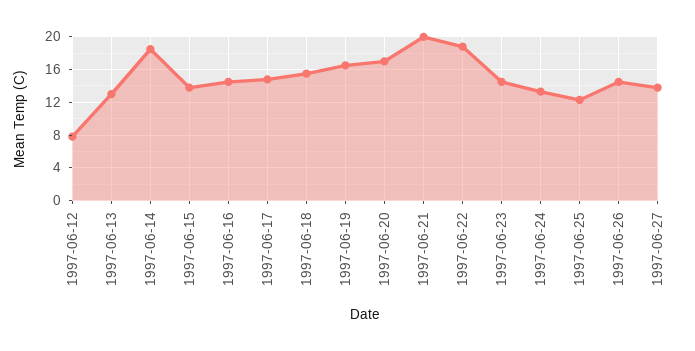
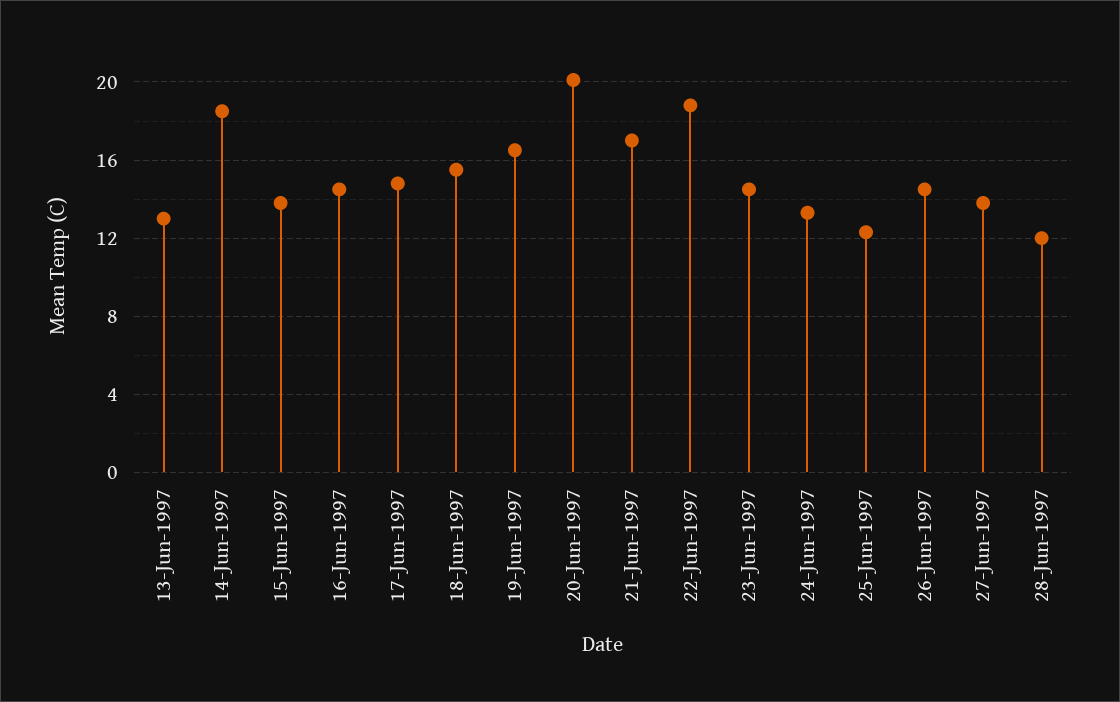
1997-06-12: 8 -> none
1997-06-20: 17 -> 20
1997-06-21: 20 -> 17
28-Jun-1997: none -> 12

